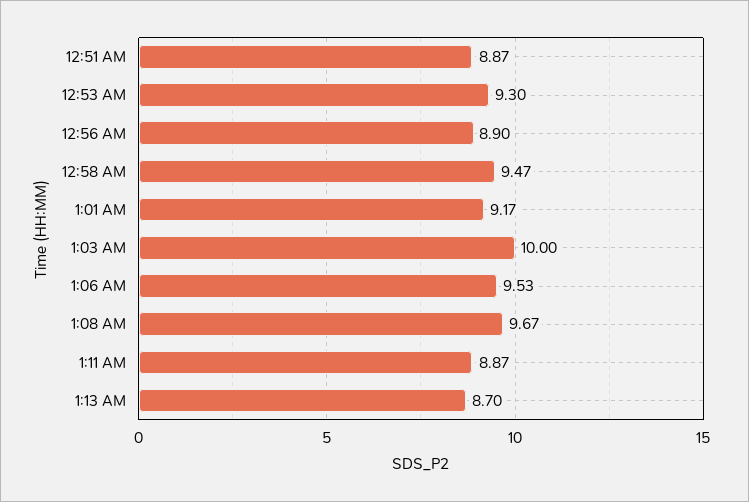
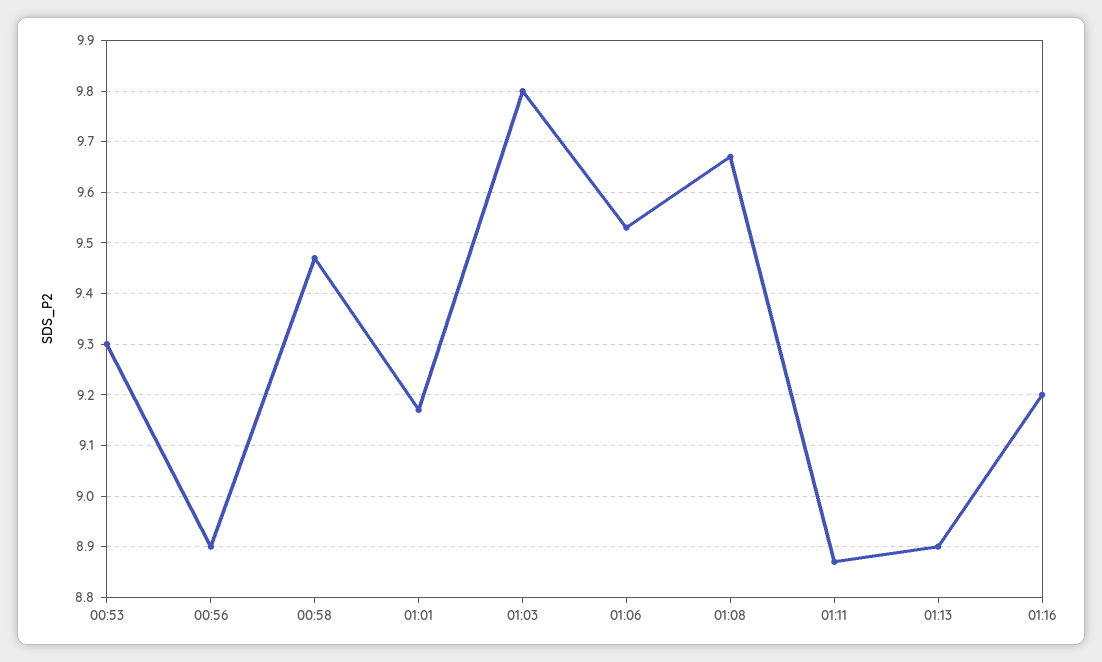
12:51 AM: 8.87 -> none
1:03 AM: 10 -> 9.8
1:13 AM: 8.7 -> 8.9
01:16: none -> 9.2

